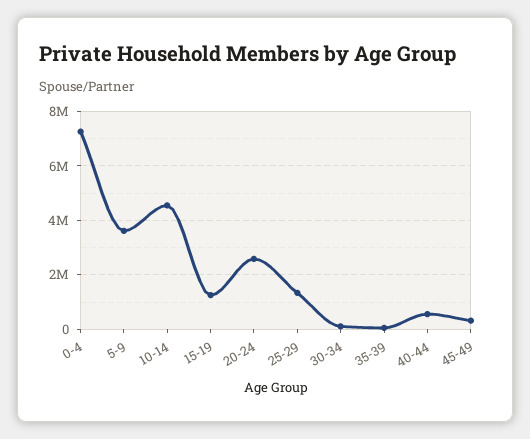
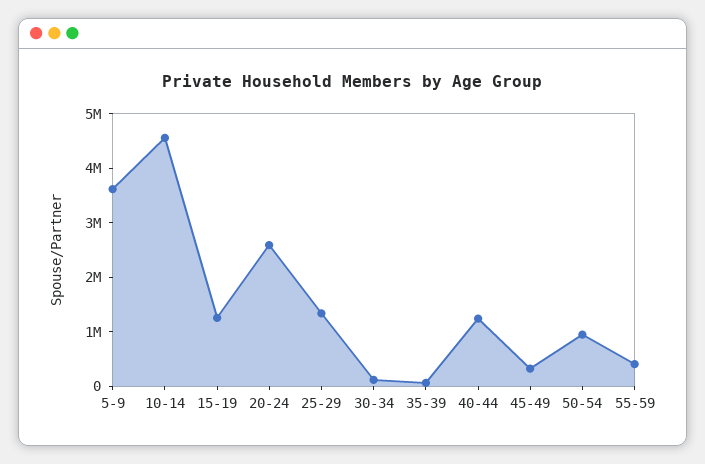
0-4: 7250000 -> none
40-44: 500000 -> 1200000
50-54: none -> 1000000
55-59: none -> 400000

